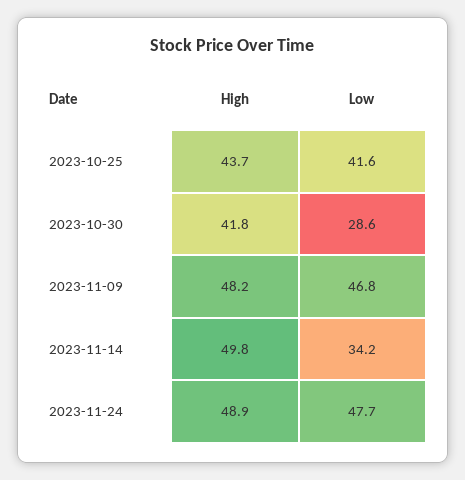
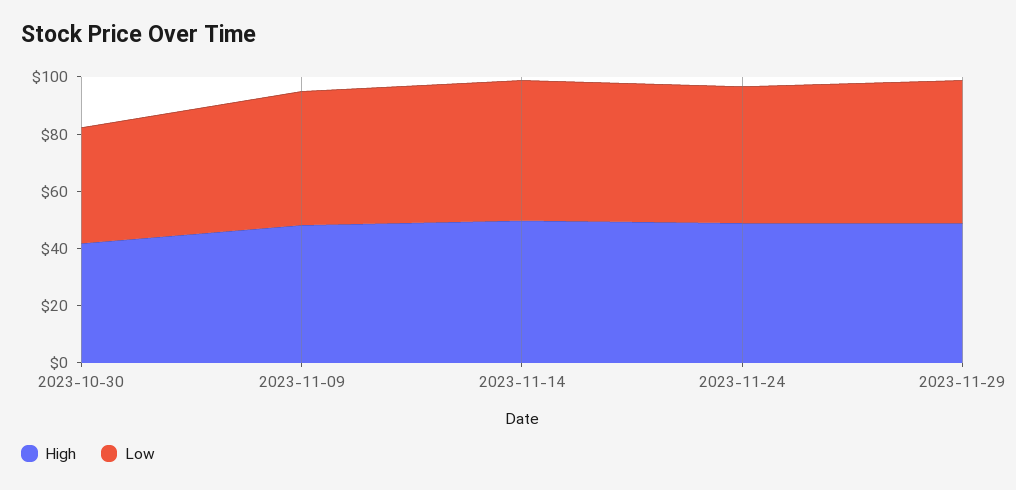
High, 2023-10-25: 43.7 -> none
Low, 2023-10-25: 41.6 -> none
Low, 2023-10-30: 28.6 -> 40
Low, 2023-11-14: 34.2 -> 50
High, 2023-11-29: none -> 50
Low, 2023-11-29: none -> 50

